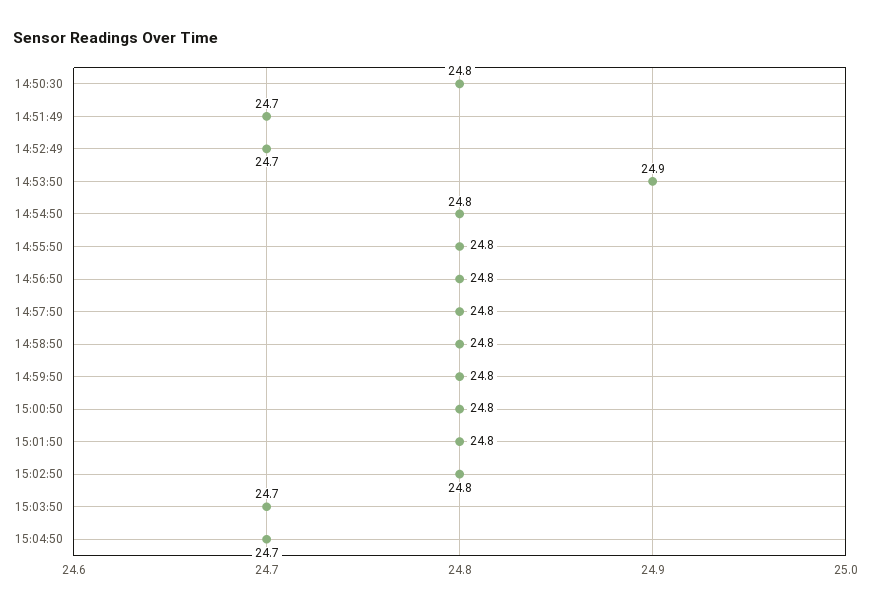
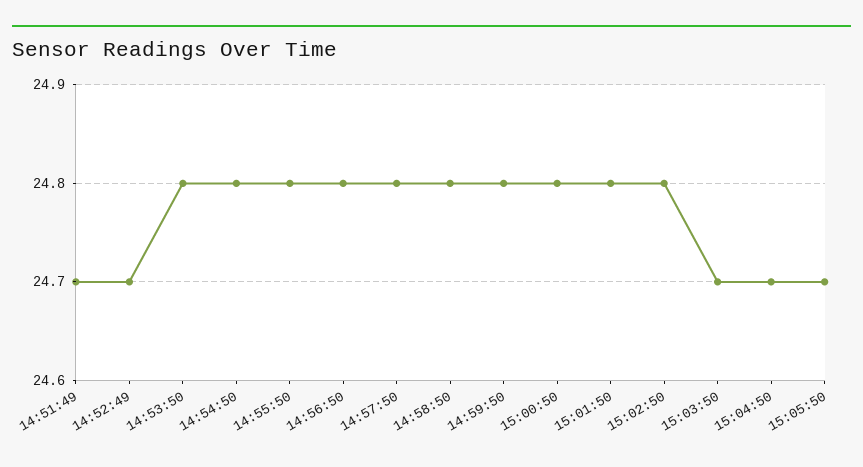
14:50:30: 24.8 -> none
14:53:50: 24.9 -> 24.8
15:05:50: none -> 24.7

